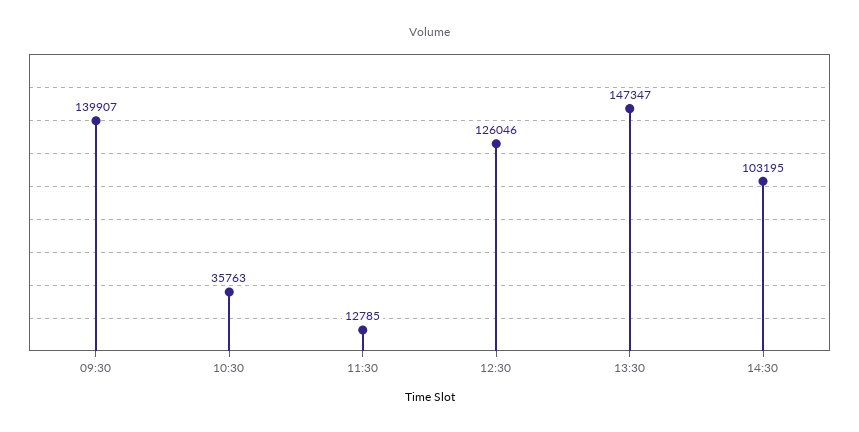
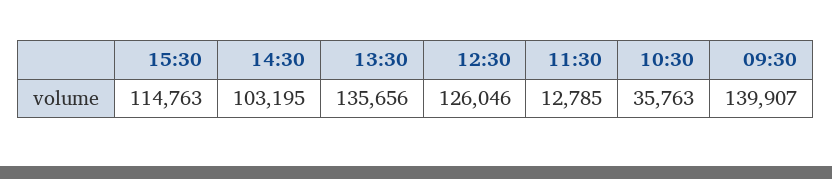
13:30: 147347 -> 135656
15:30: none -> 114763

